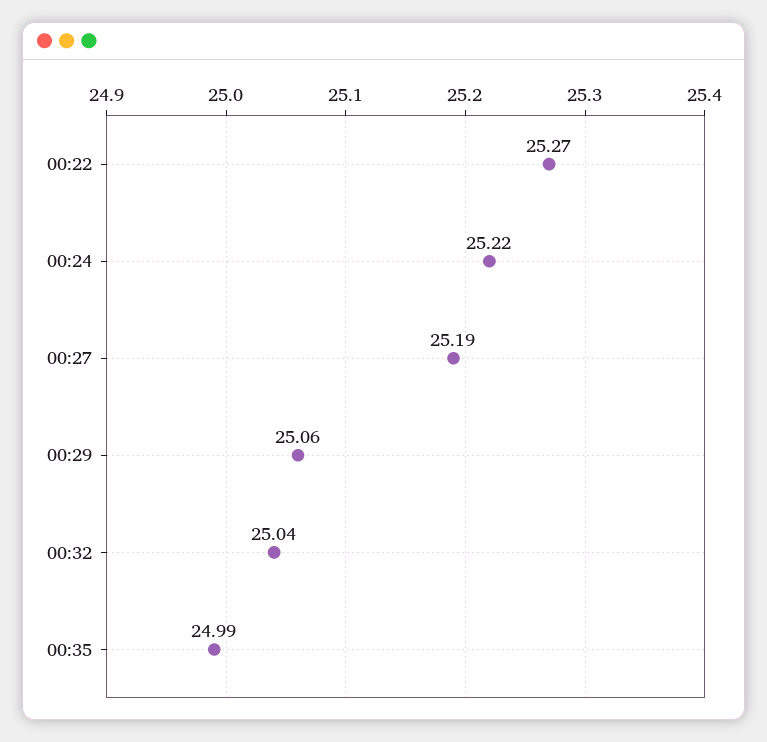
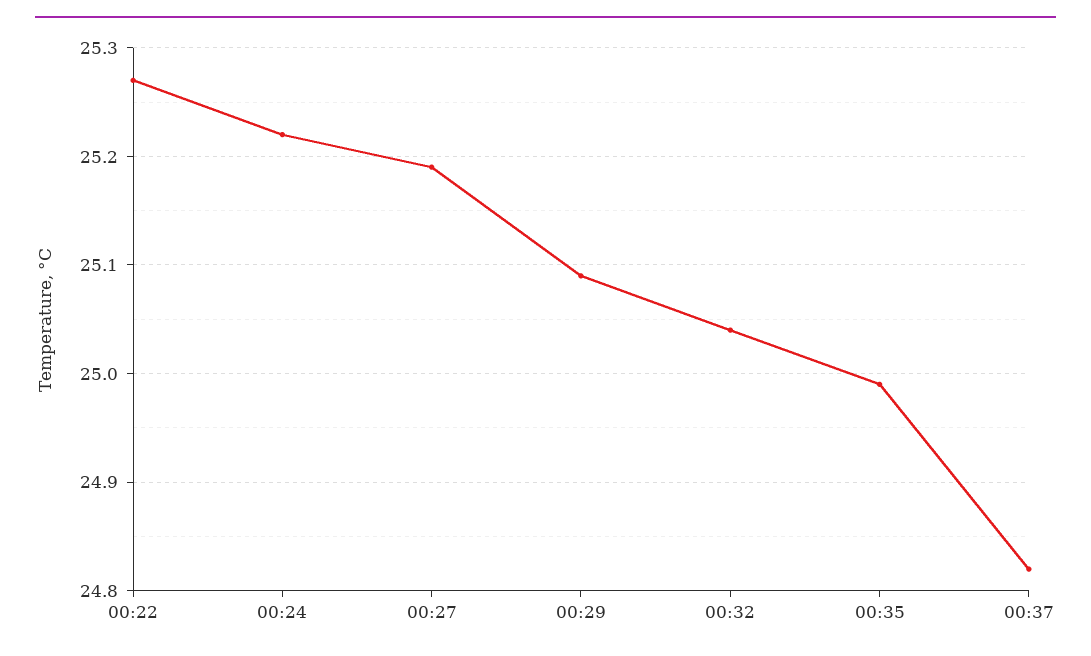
00:29: 25.06 -> 25.09
00:37: none -> 24.82

